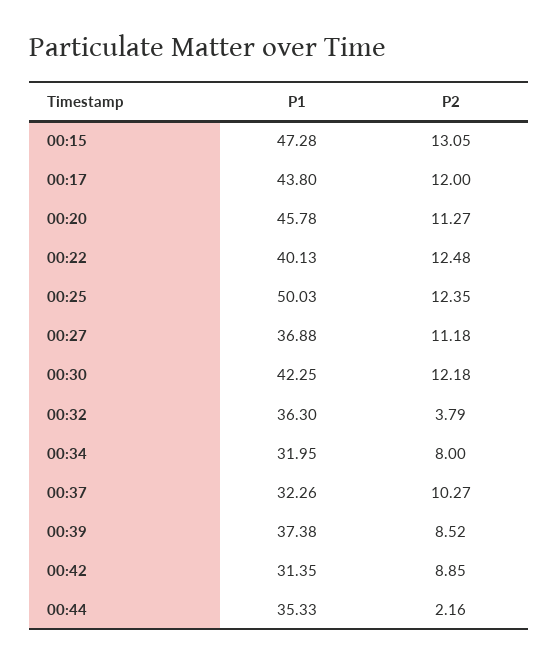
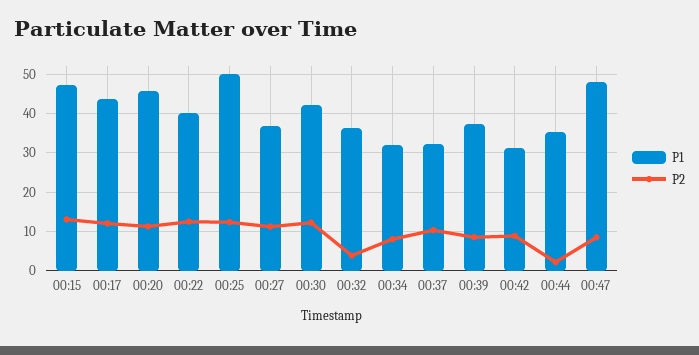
P1, 00:47: none -> 48
P2, 00:47: none -> 8

